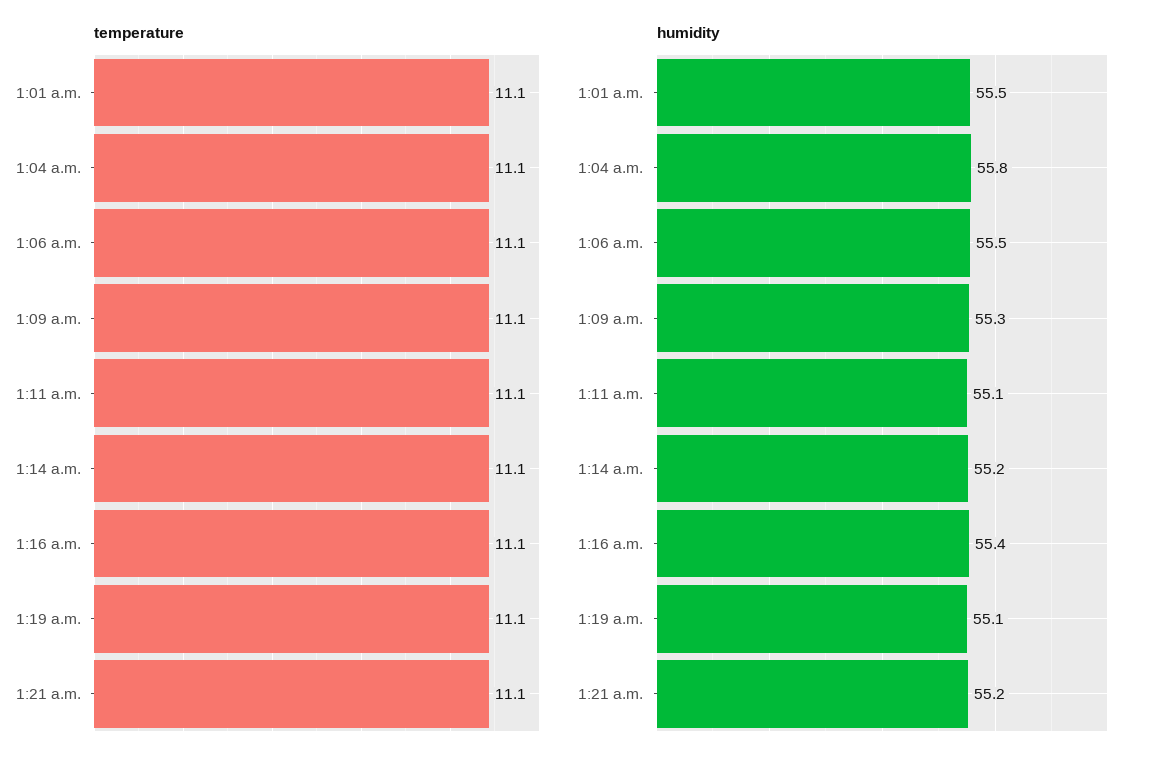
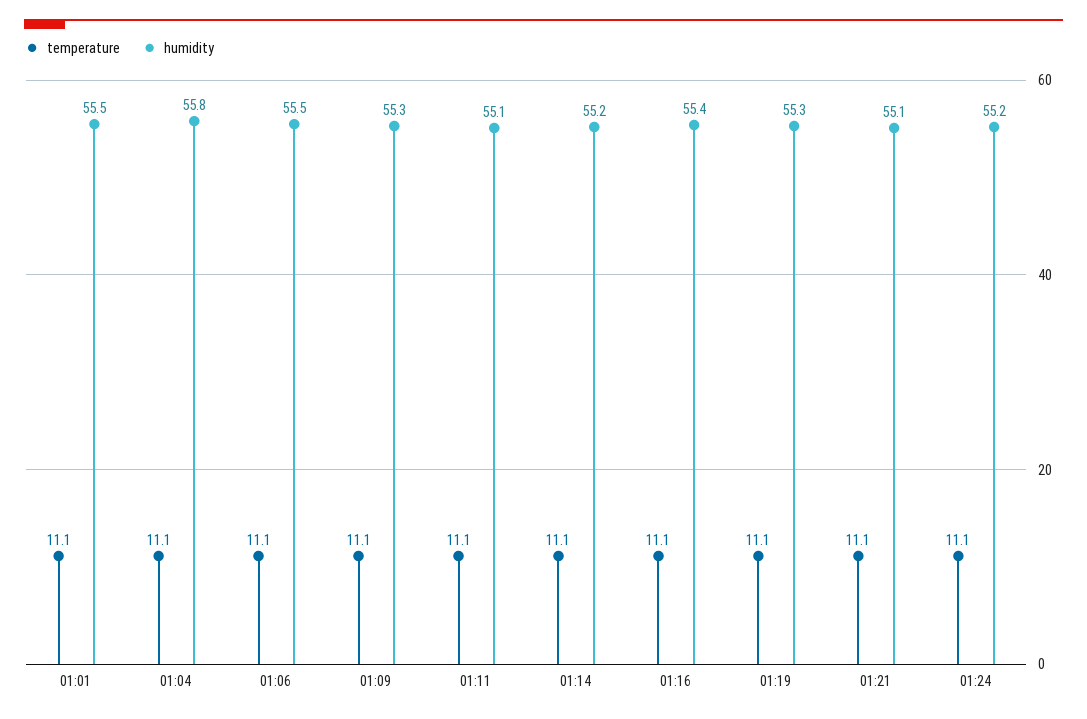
humidity, 1:19 a.m.: 55.1 -> 55.3
humidity, 1:21 a.m.: 55.2 -> 55.1
temperature, 01:24: none -> 11.1
humidity, 01:24: none -> 55.2

